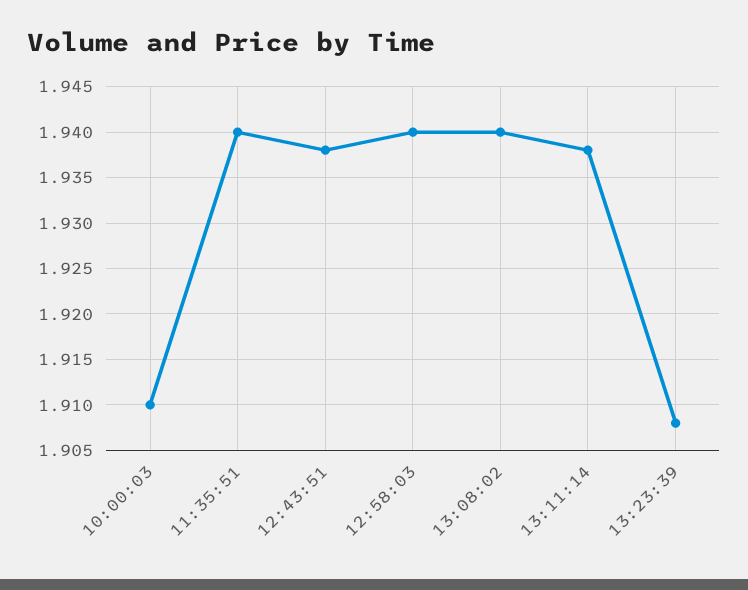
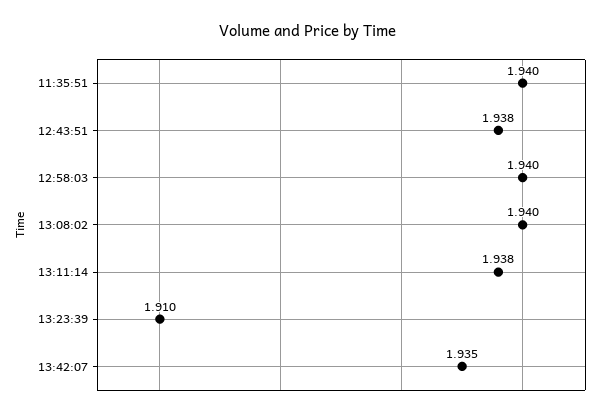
10:00:03: 1.91 -> none
13:23:39: 1.908 -> 1.91
13:42:07: none -> 1.935

